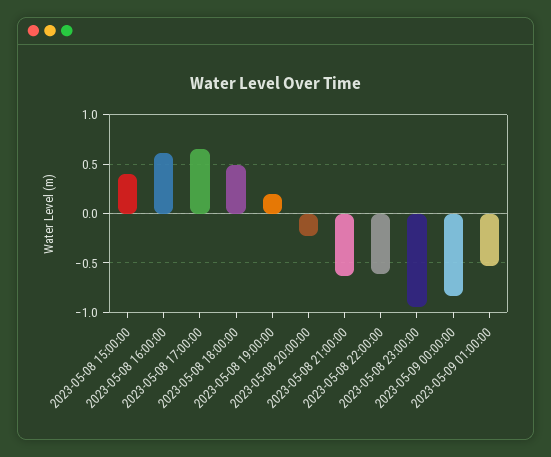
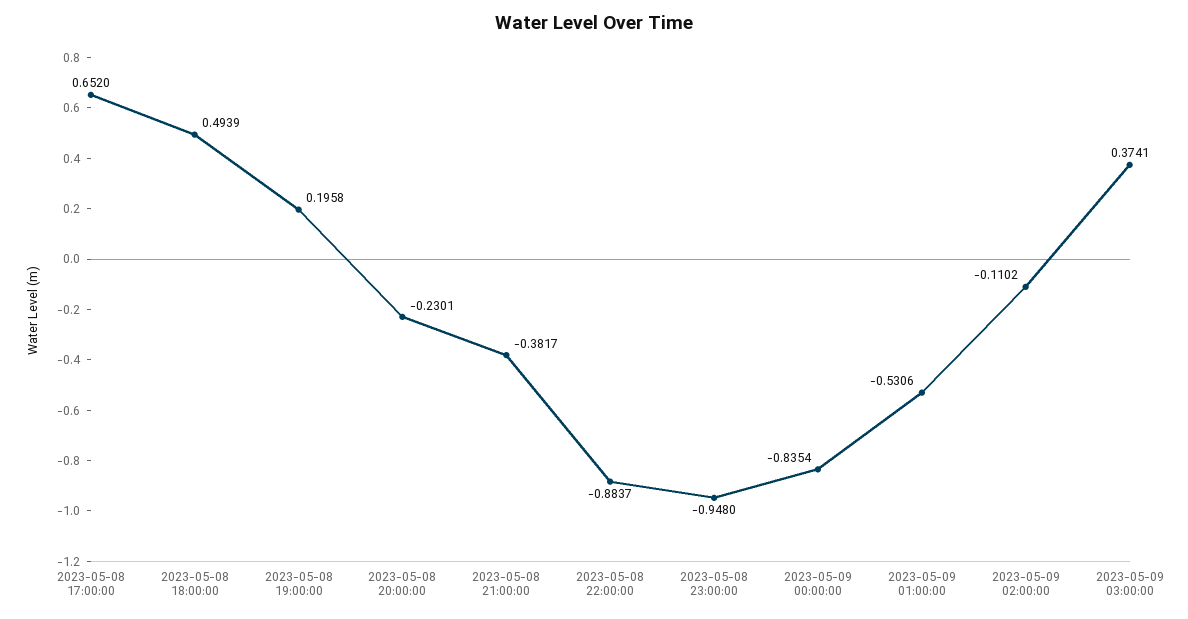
2023-05-08 15:00:00: 0.4 -> none
2023-05-08 16:00:00: 0.6 -> none
2023-05-08 21:00:00: -0.6 -> -0.3817
2023-05-08 22:00:00: -0.6 -> -0.8837
2023-05-09 02:00:00: none -> -0.1102
2023-05-09 03:00:00: none -> 0.3741

